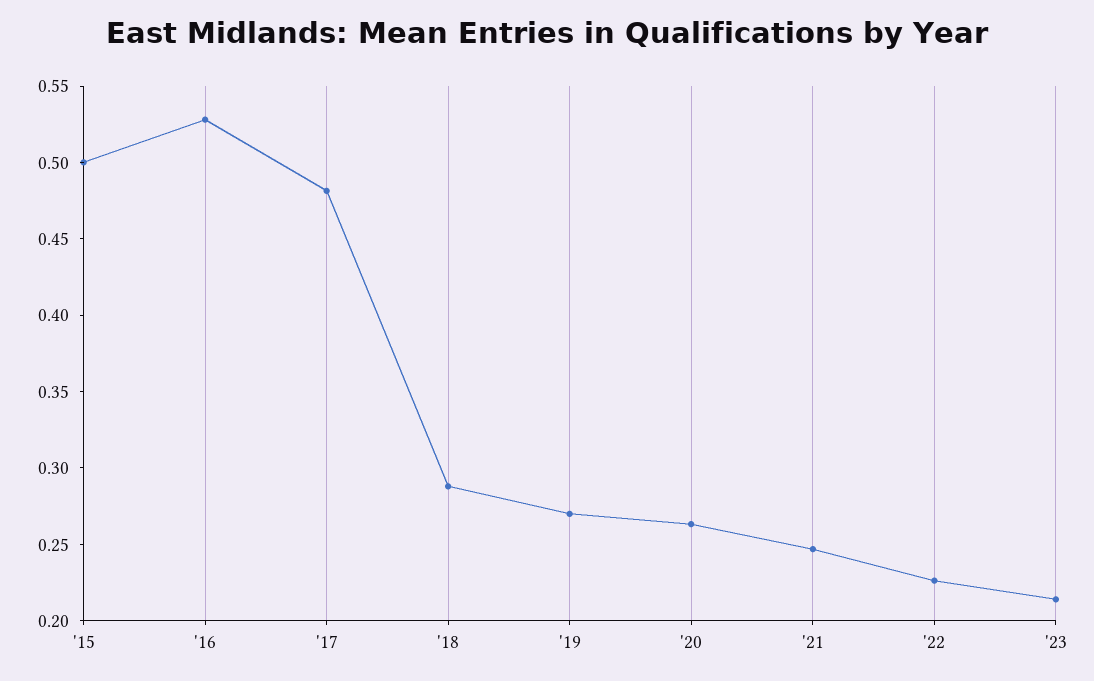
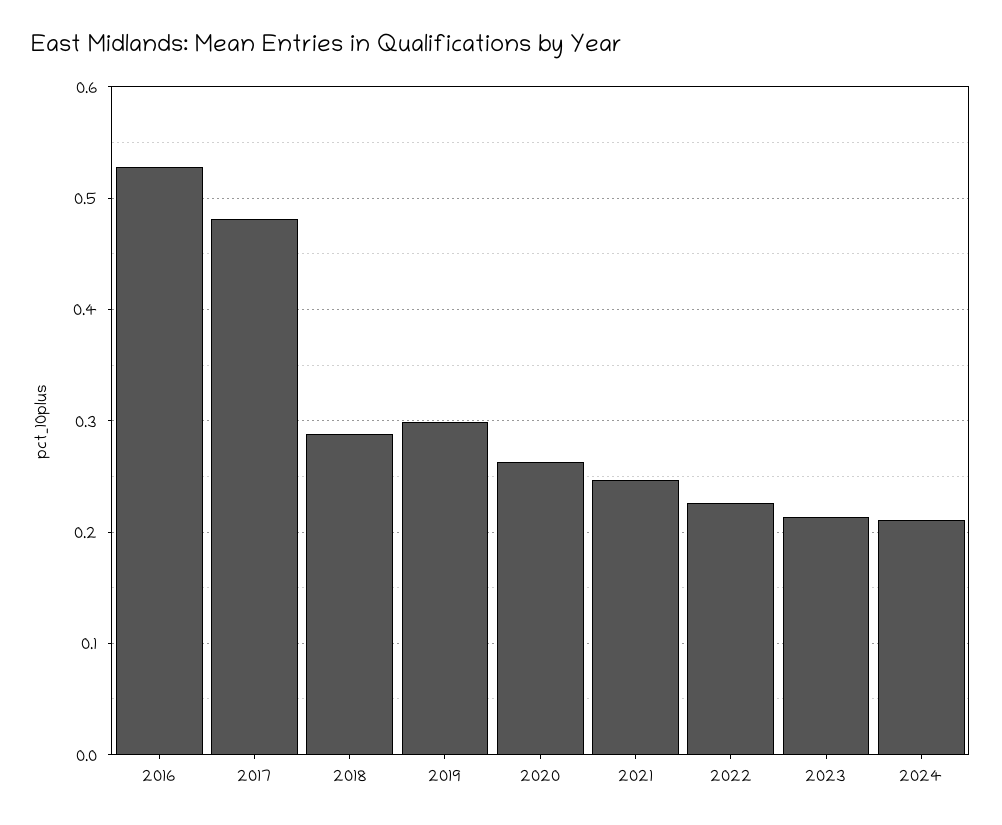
'15: 0.5 -> none
'19: 0.27 -> 0.3
2024: none -> 0.21

